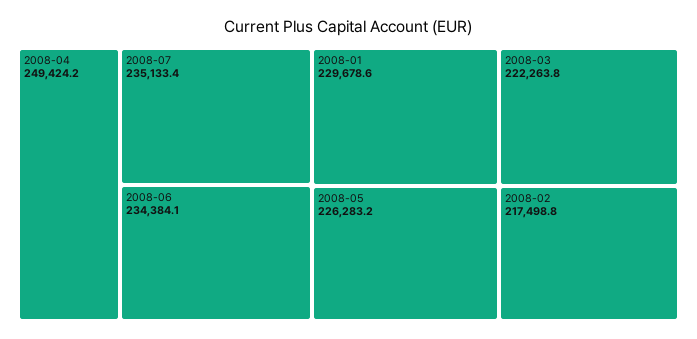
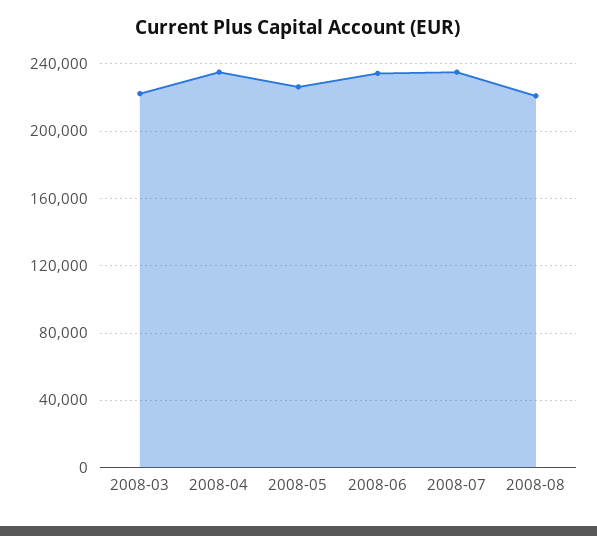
2008-04: 249424.2 -> 235000
2008-01: 229678.6 -> none
2008-02: 217498.8 -> none
2008-08: none -> 220000

